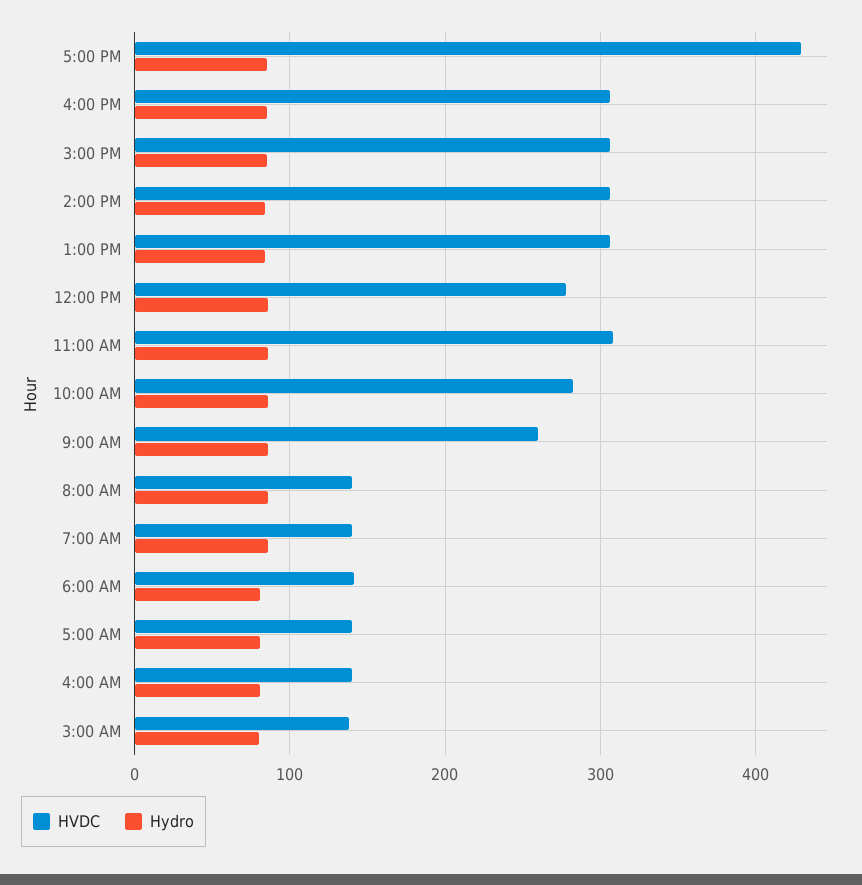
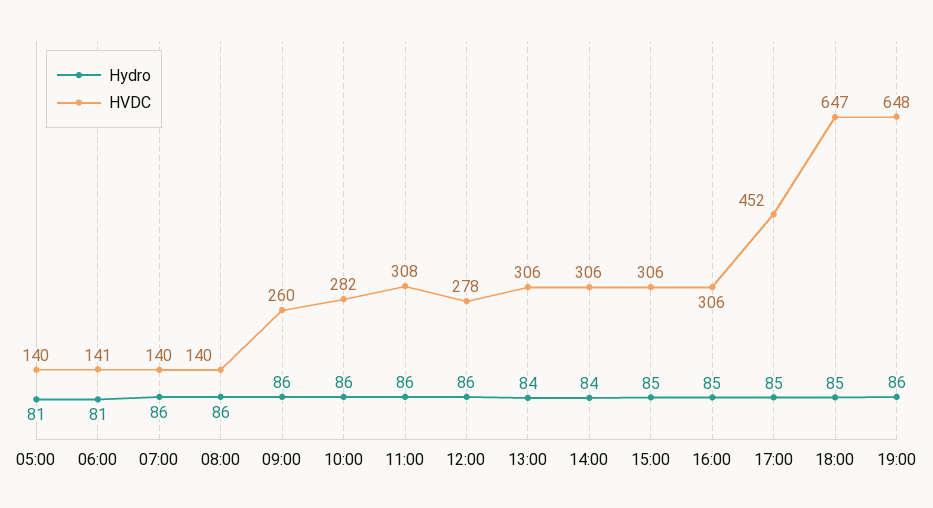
HVDC, 5:00 PM: 430 -> 452
HVDC, 4:00 AM: 140 -> none
Hydro, 4:00 AM: 80 -> none
HVDC, 3:00 AM: 140 -> none
Hydro, 3:00 AM: 80 -> none
Hydro, 18:00: none -> 85
HVDC, 18:00: none -> 647
Hydro, 19:00: none -> 86
HVDC, 19:00: none -> 648

